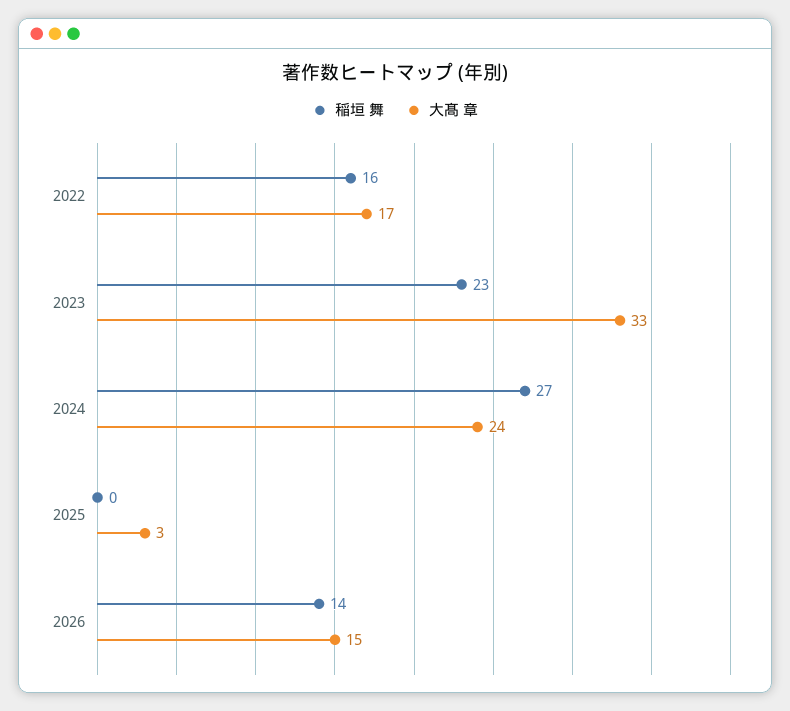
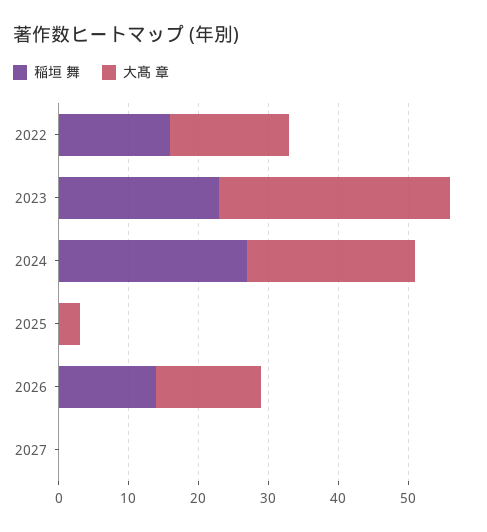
稲垣 舞, 2027: none -> 0
大髙 章, 2027: none -> 0

